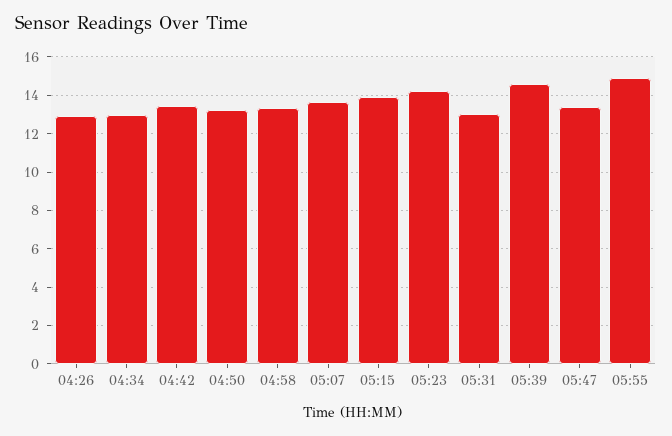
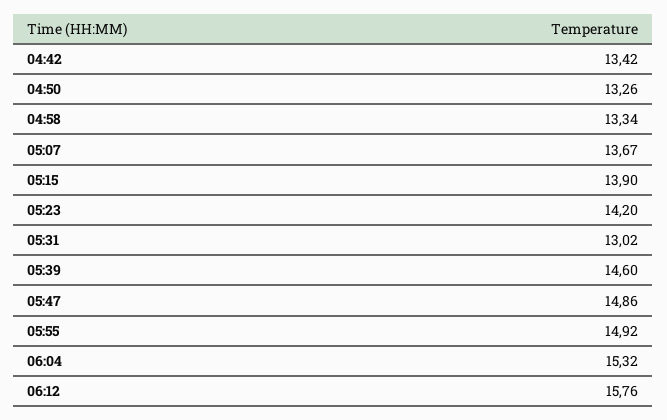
04:26: 13 -> none
04:34: 13 -> none
05:47: 13.5 -> 14.86
06:04: none -> 15.32
06:12: none -> 15.76

